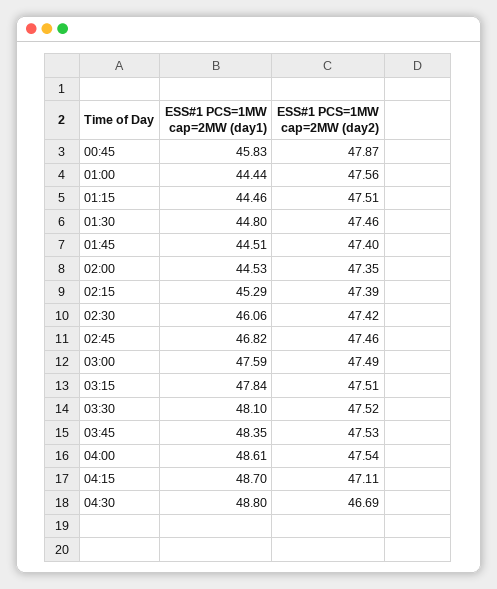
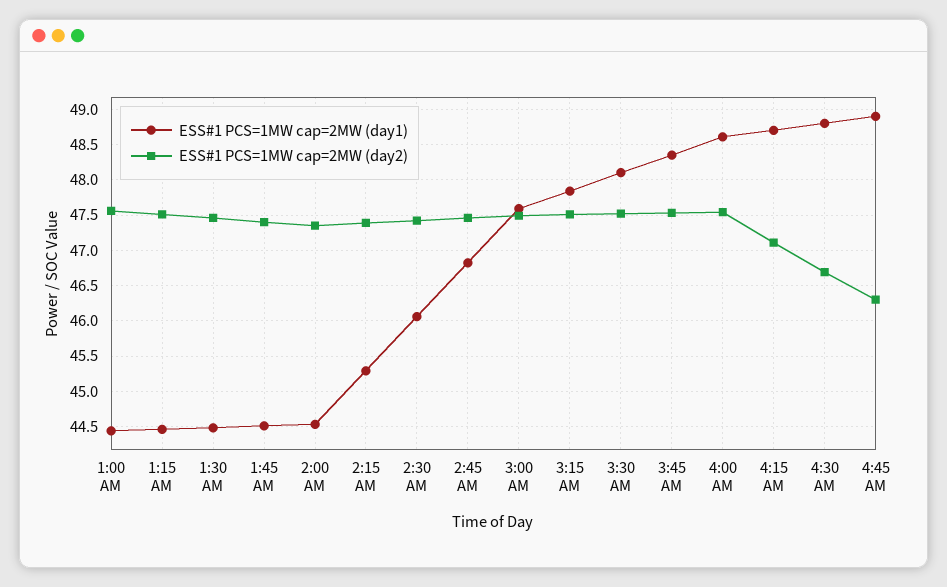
ESS#1 PCS=1MW cap=2MW (day1), 00:45: 45.83 -> none
ESS#1 PCS=1MW cap=2MW (day2), 00:45: 47.87 -> none
ESS#1 PCS=1MW cap=2MW (day1), 01:30: 44.8 -> 44.5
ESS#1 PCS=1MW cap=2MW (day1), 4:45 AM: none -> 48.9
ESS#1 PCS=1MW cap=2MW (day2), 4:45 AM: none -> 46.3

